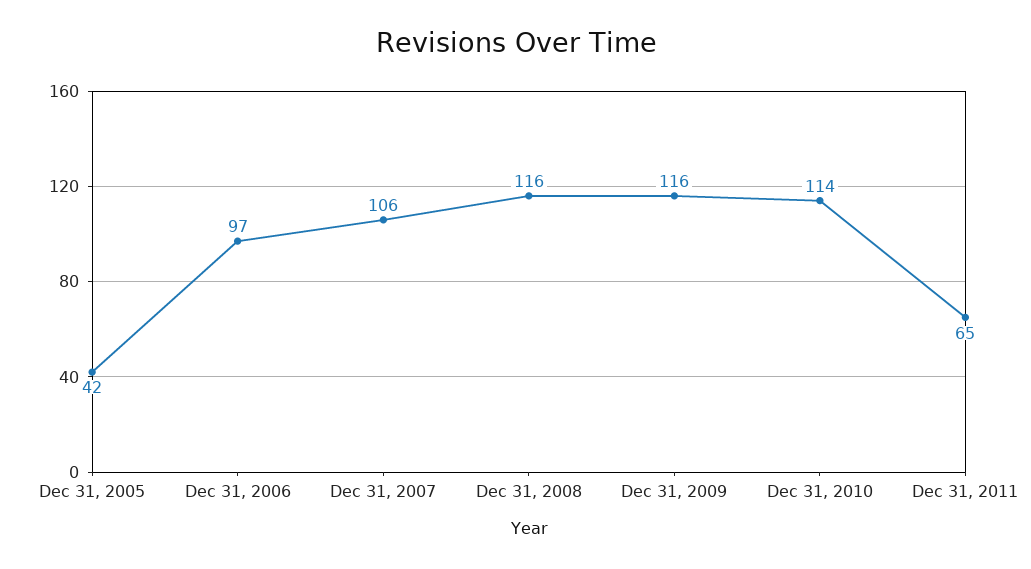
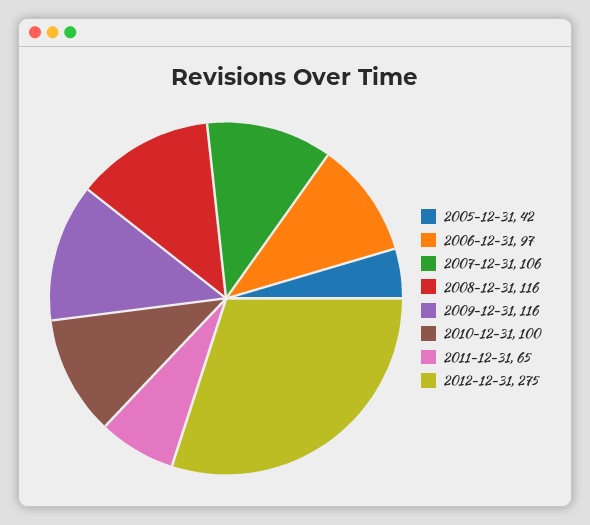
Dec 31, 2010: 114 -> 100
2012-12-31: none -> 275

